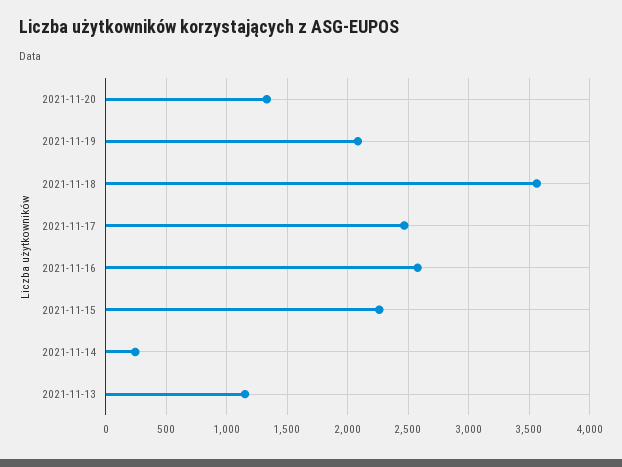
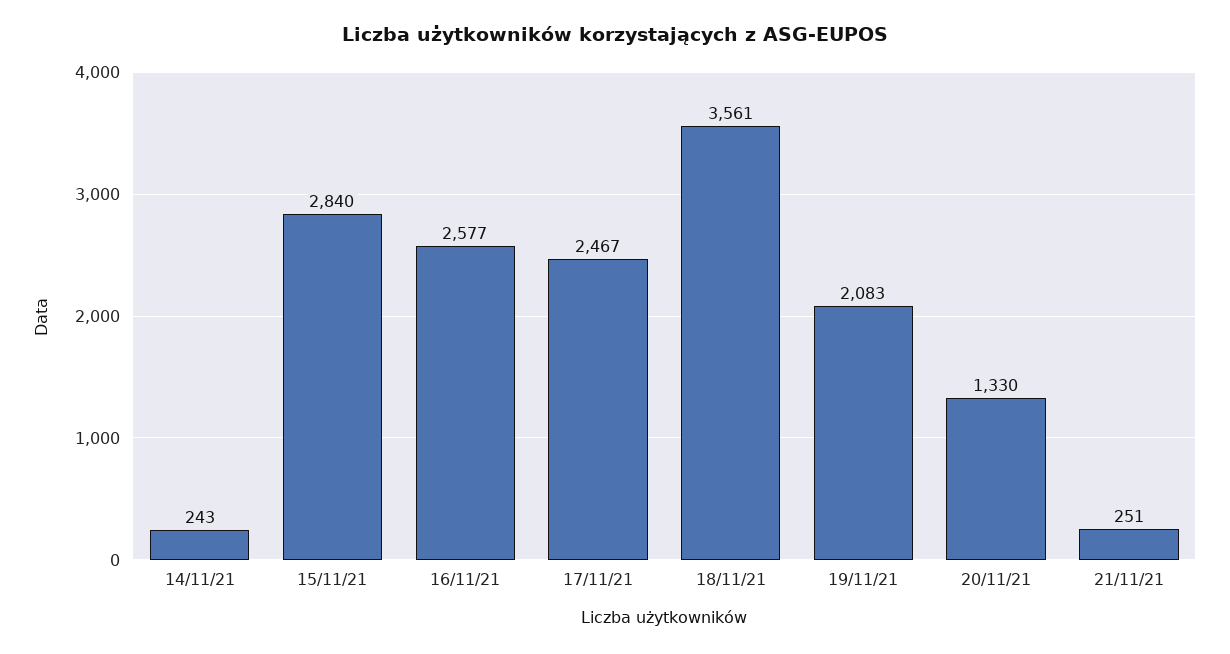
2021-11-15: 2250 -> 2840
2021-11-13: 1150 -> none
21/11/21: none -> 251

